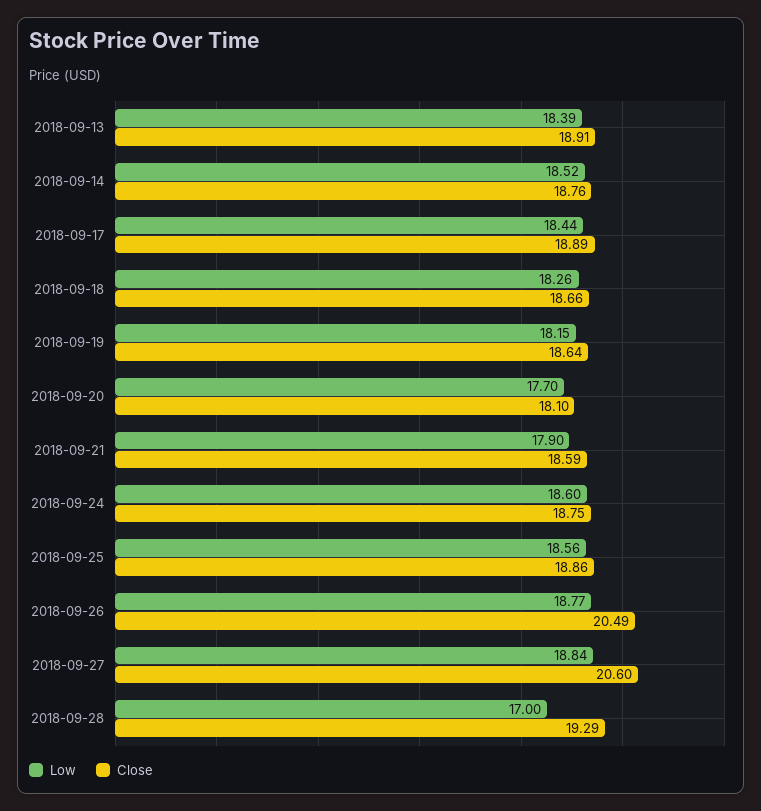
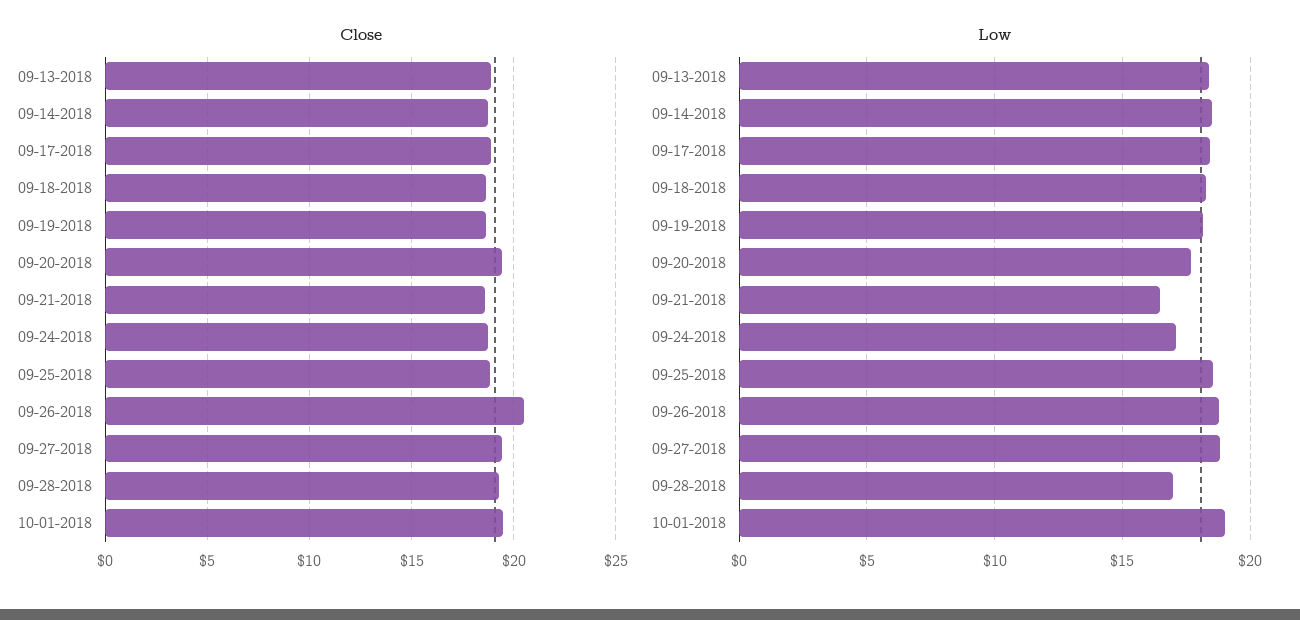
Close, 2018-09-20: 18.1 -> 19.5
Low, 2018-09-21: 17.9 -> 16.5
Low, 2018-09-24: 18.6 -> 17
Close, 2018-09-27: 20.6 -> 19.5
Close, 10-01-2018: none -> 19.5
Low, 10-01-2018: none -> 19

